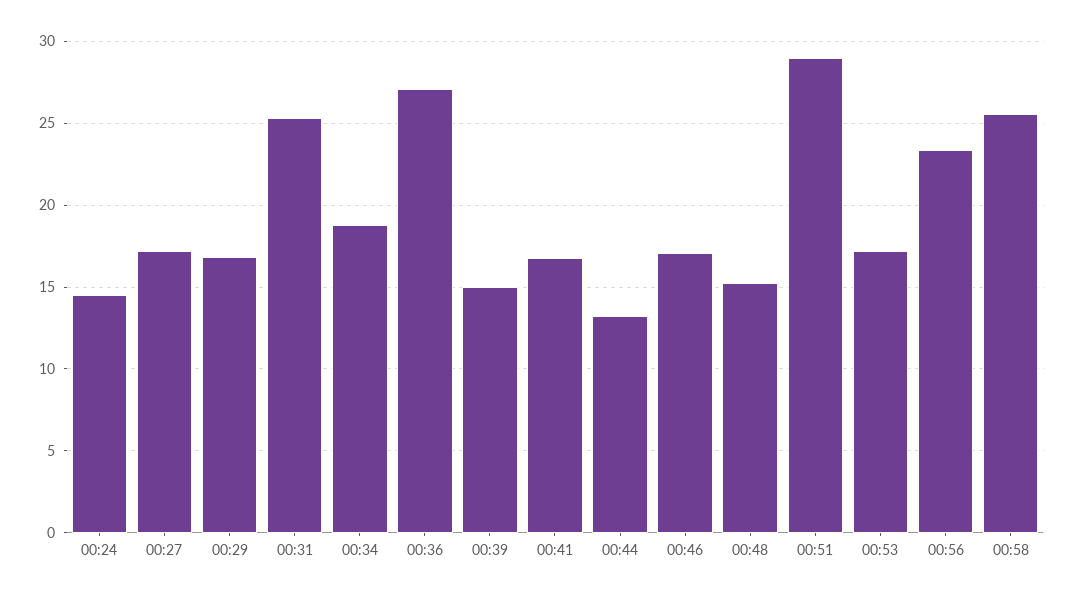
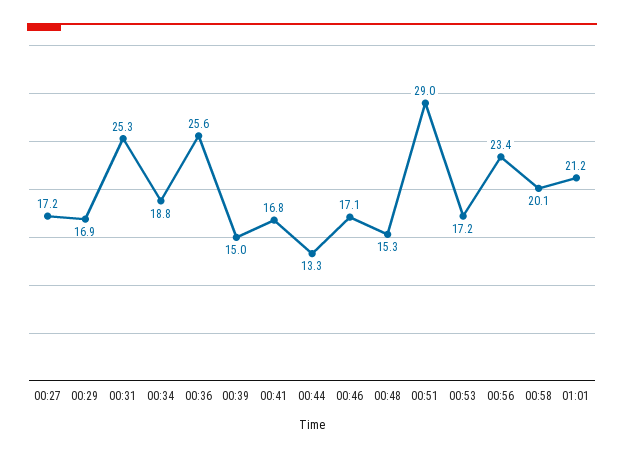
00:24: 14.5 -> none
00:36: 27 -> 25.6
00:58: 25.5 -> 20.1
01:01: none -> 21.2

